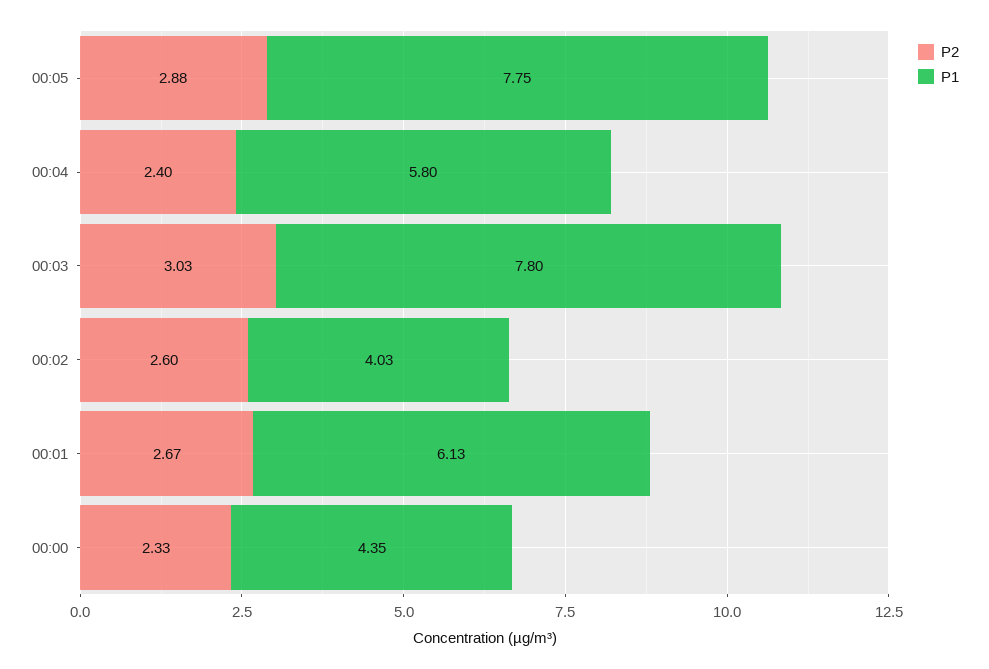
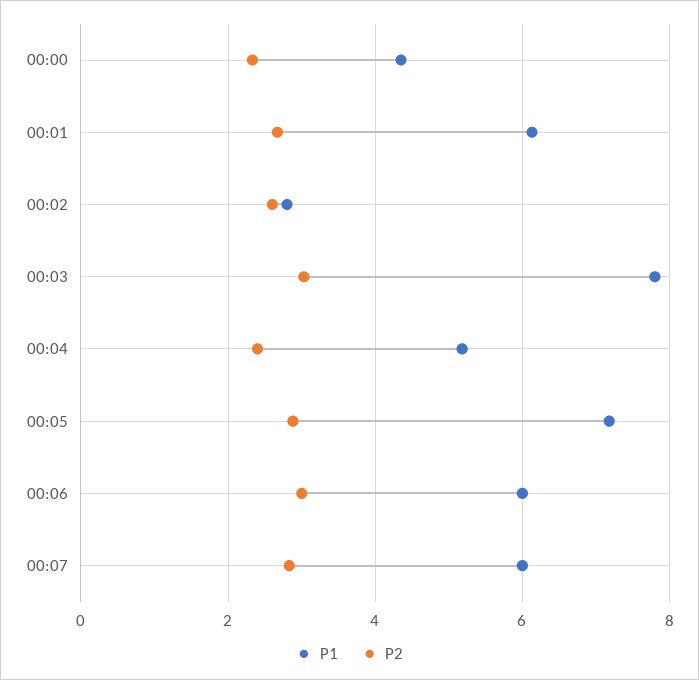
P1, 00:05: 7.75 -> 7.2
P1, 00:04: 5.8 -> 5.2
P1, 00:02: 4.03 -> 2.8
P1, 00:06: none -> 6
P2, 00:06: none -> 3
P1, 00:07: none -> 6
P2, 00:07: none -> 2.8

